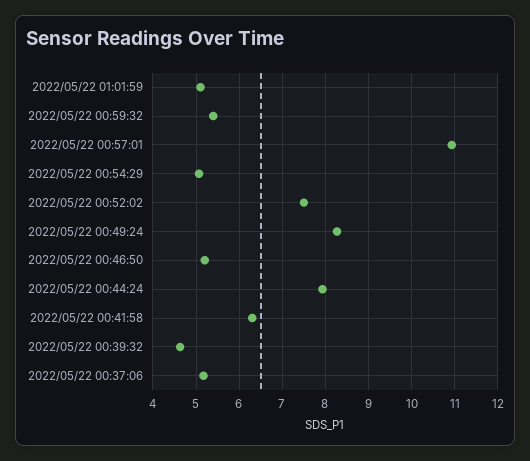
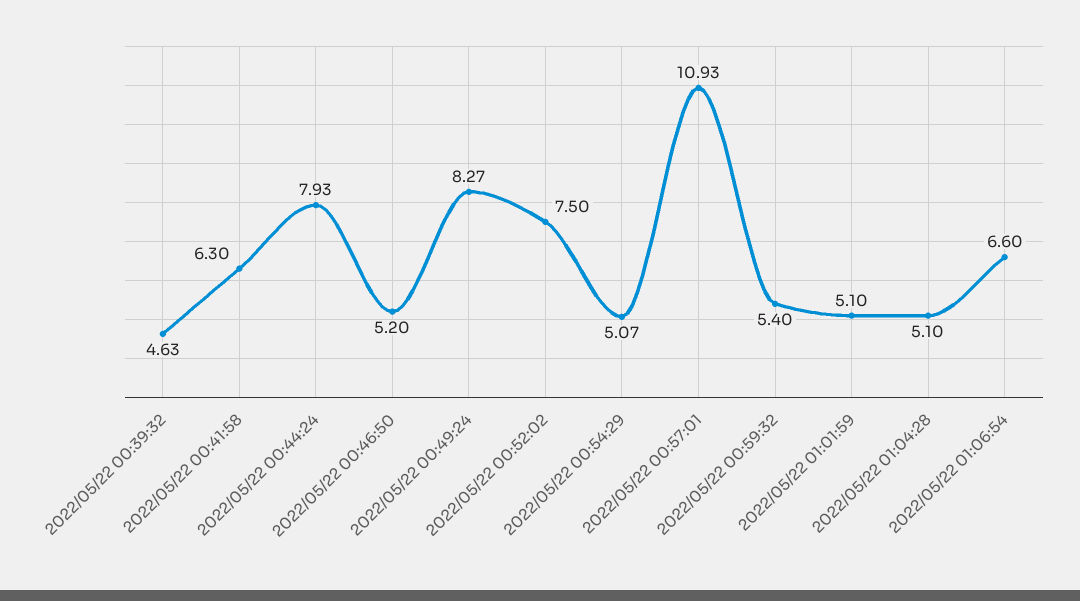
2022/05/22 00:37:06: 5.2 -> none
2022/05/22 01:04:28: none -> 5.1
2022/05/22 01:06:54: none -> 6.6

